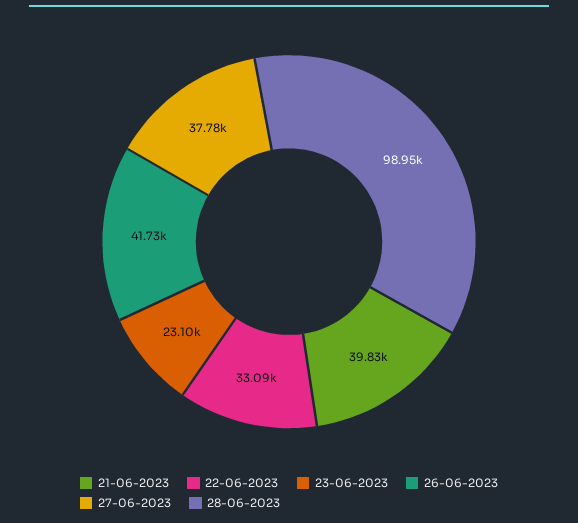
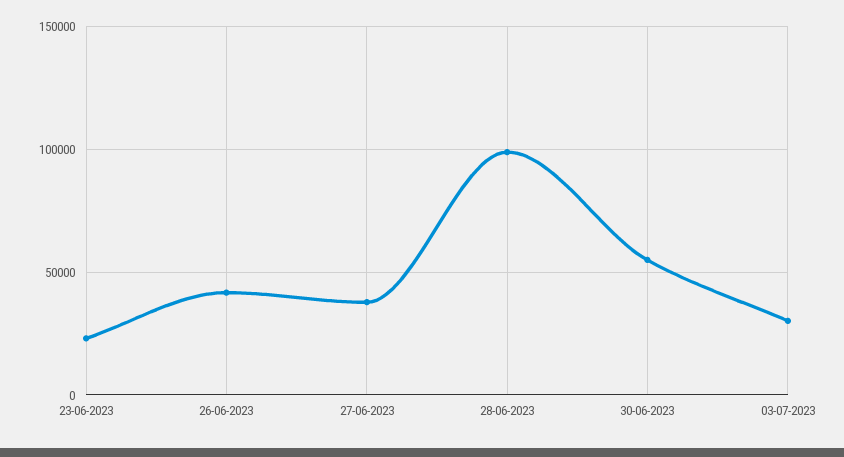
21-06-2023: 39830 -> none
22-06-2023: 33090 -> none
30-06-2023: none -> 55000
03-07-2023: none -> 30000

